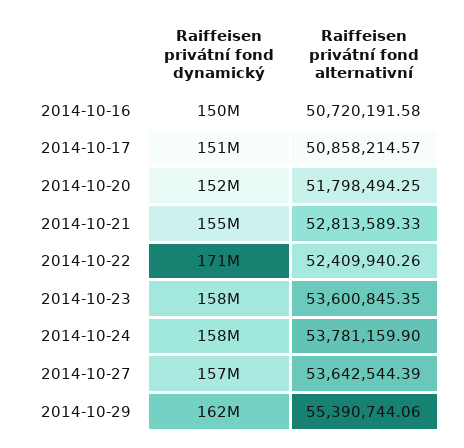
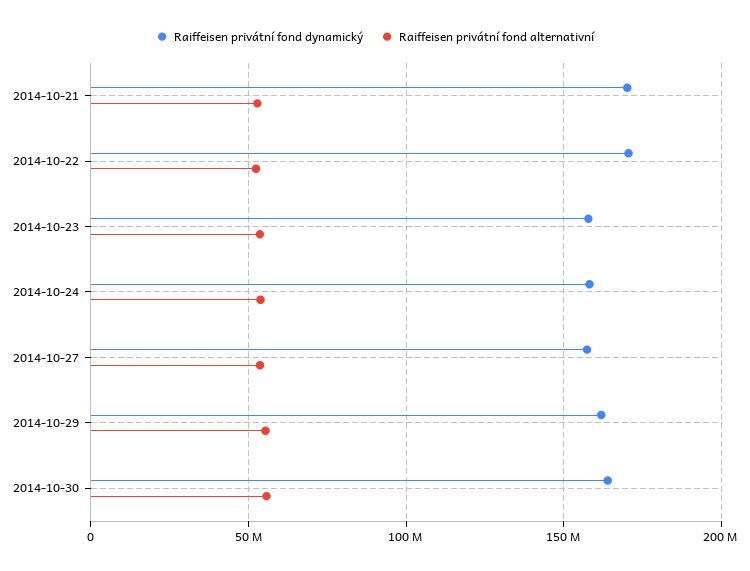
Raiffeisen privátní fond dynamický, 2014-10-16: 150000000 -> none
Raiffeisen privátní fond alternativní, 2014-10-16: 50720191.58 -> none
Raiffeisen privátní fond dynamický, 2014-10-17: 151000000 -> none
Raiffeisen privátní fond alternativní, 2014-10-17: 50858214.57 -> none
Raiffeisen privátní fond dynamický, 2014-10-20: 152000000 -> none
Raiffeisen privátní fond alternativní, 2014-10-20: 51798494.25 -> none
Raiffeisen privátní fond dynamický, 2014-10-21: 155000000 -> 170000000
Raiffeisen privátní fond dynamický, 2014-10-30: none -> 165000000
Raiffeisen privátní fond alternativní, 2014-10-30: none -> 55000000

